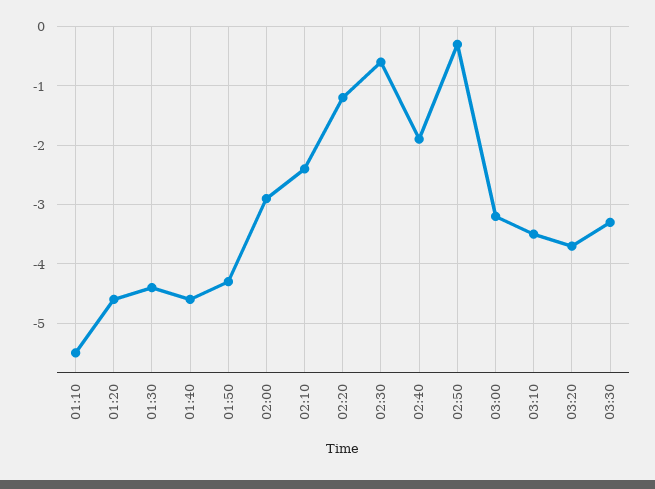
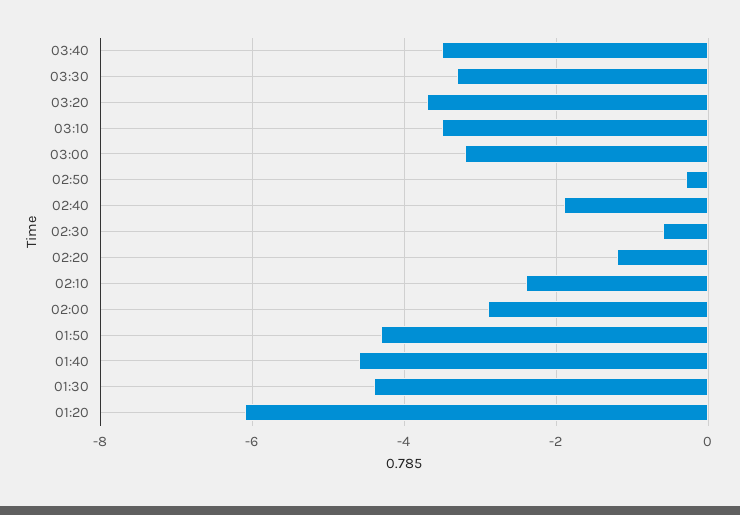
01:10: -5.5 -> none
01:20: -4.5 -> -6
03:40: none -> -3.5

